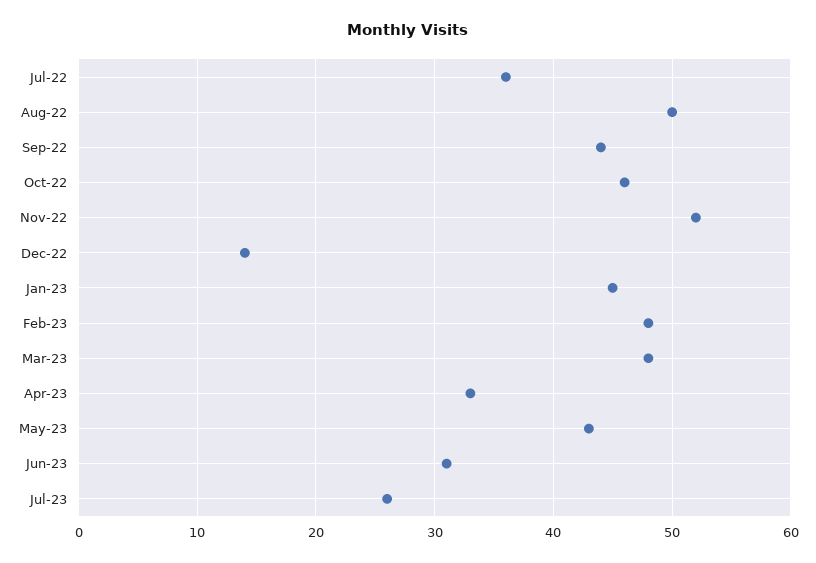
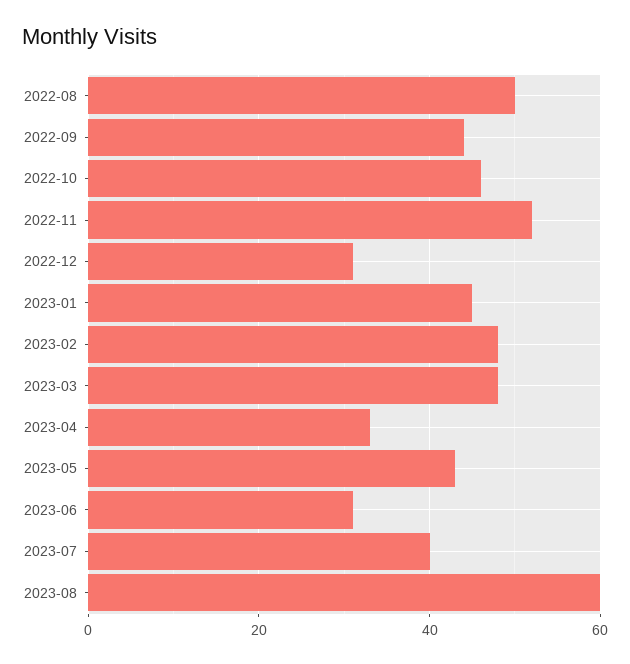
Jul-22: 36 -> none
Dec-22: 14 -> 30
Jul-23: 26 -> 40
2023-08: none -> 60

